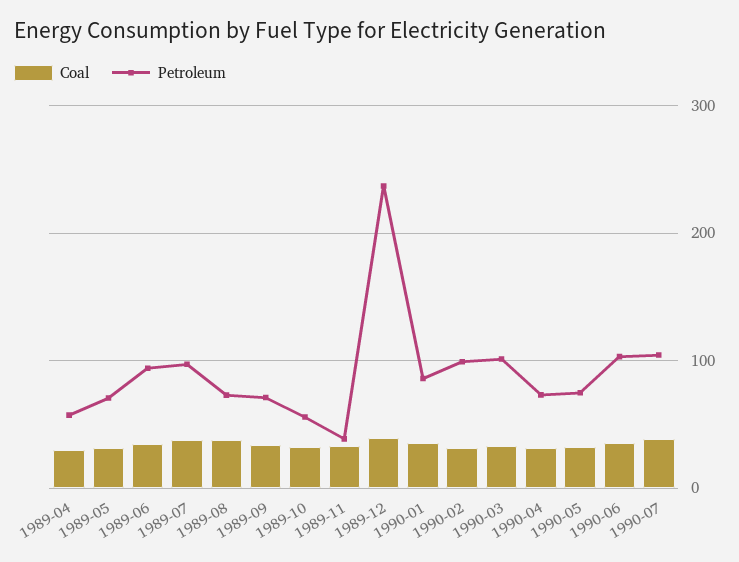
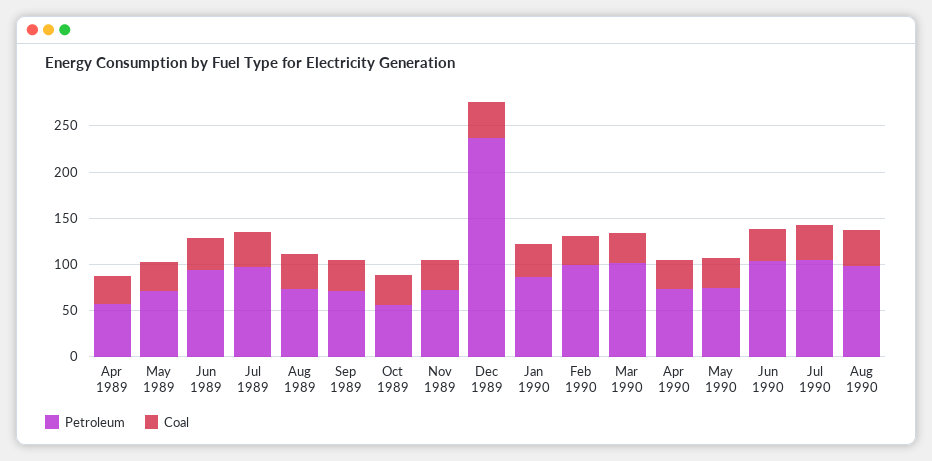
Petroleum, 1989-11: 40 -> 70
Petroleum, Aug 1990: none -> 100
Coal, Aug 1990: none -> 40

